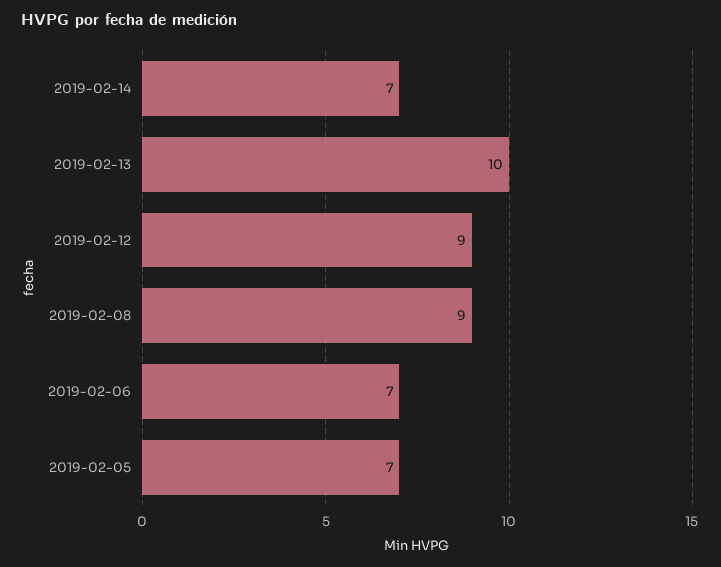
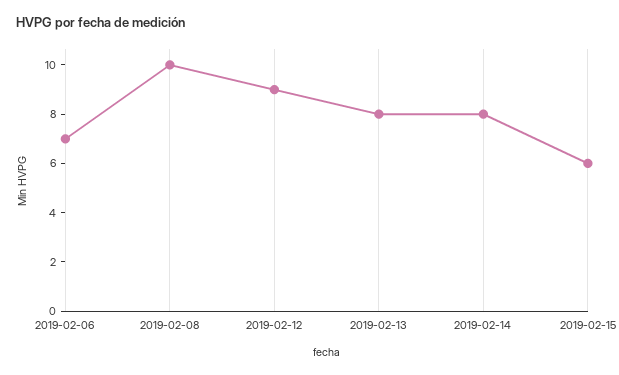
2019-02-14: 7 -> 8
2019-02-13: 10 -> 8
2019-02-08: 9 -> 10
2019-02-05: 7 -> none
2019-02-15: none -> 6

